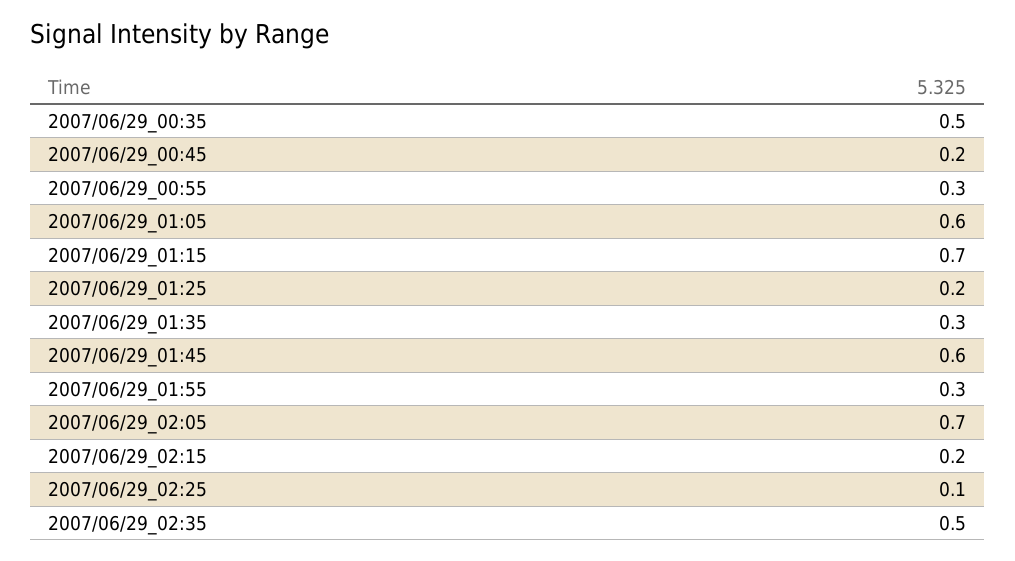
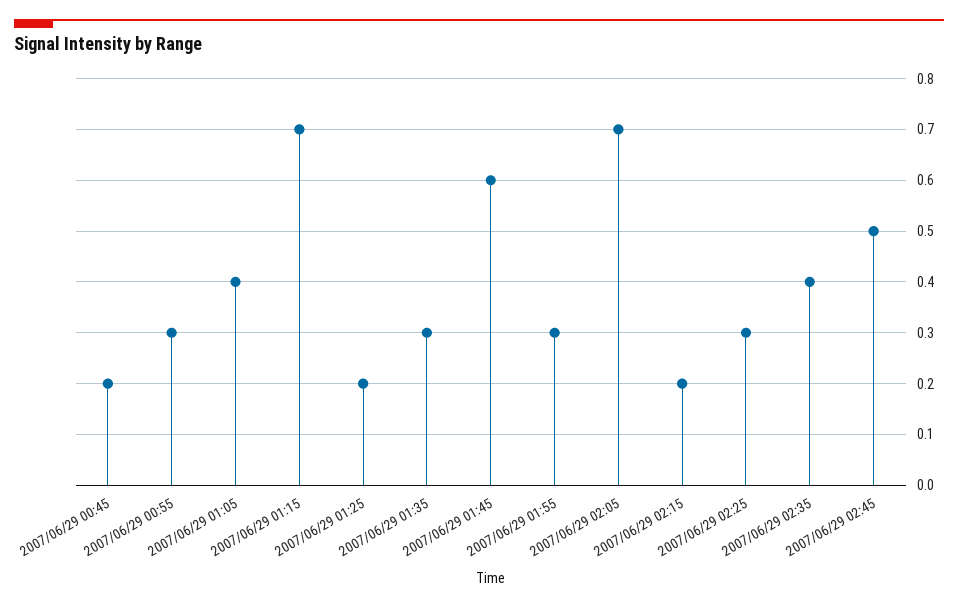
2007/06/29_00:35: 0.5 -> none
2007/06/29_01:05: 0.6 -> 0.4
2007/06/29_02:25: 0.1 -> 0.3
2007/06/29_02:35: 0.5 -> 0.4
2007/06/29 02:45: none -> 0.5

